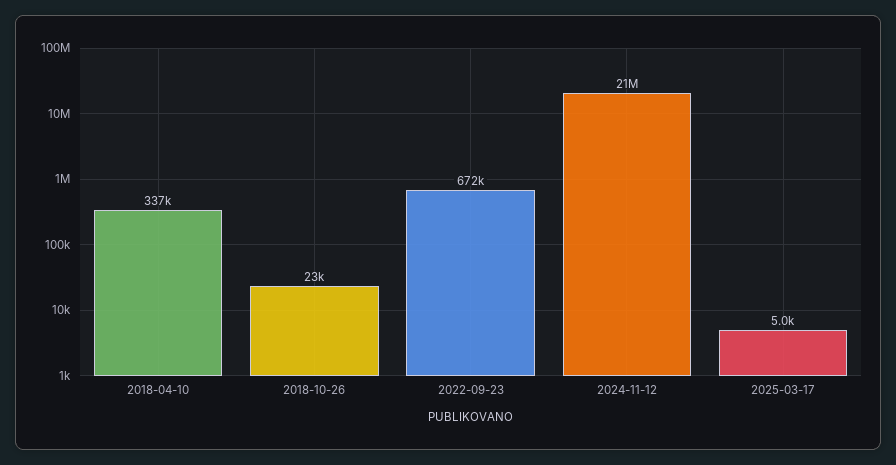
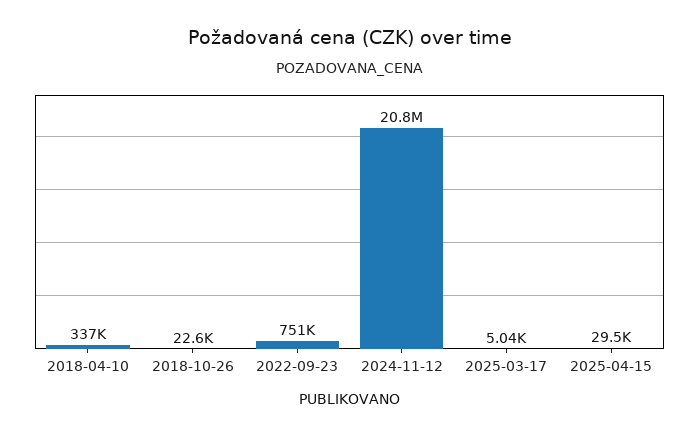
2022-09-23: 672000 -> 751000
2025-04-15: none -> 29500

